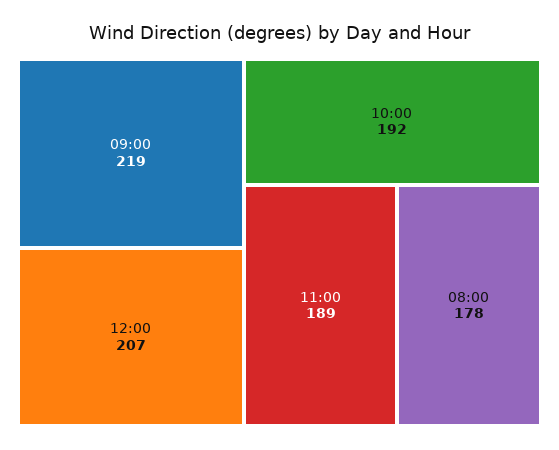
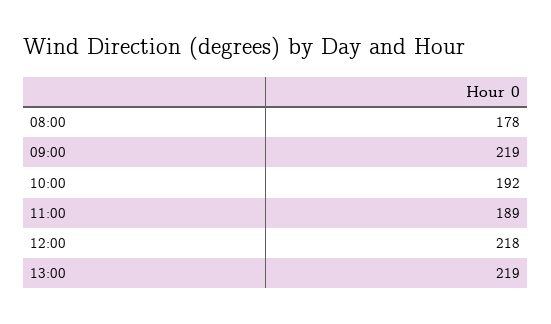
12:00: 207 -> 218
13:00: none -> 219

